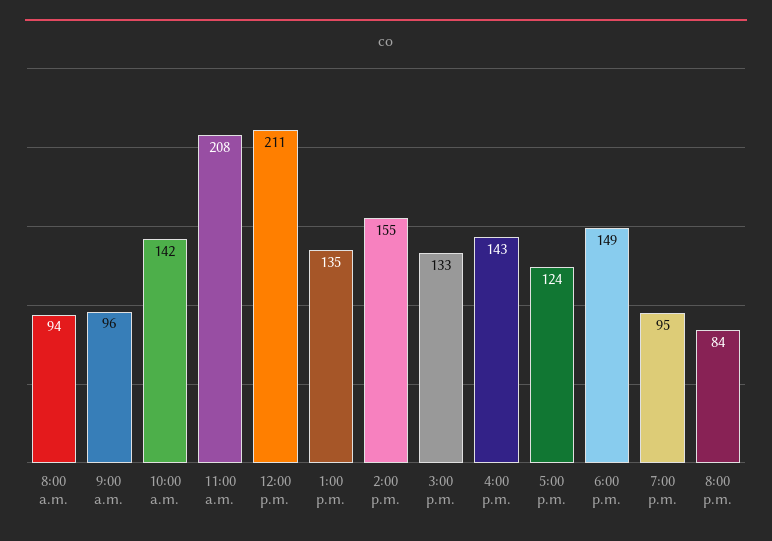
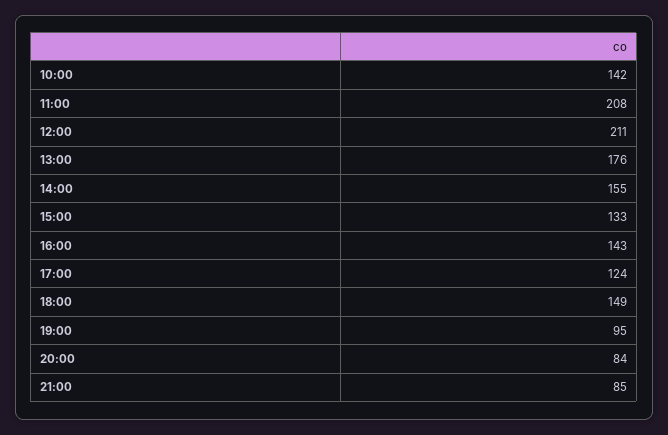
8:00 a.m.: 94 -> none
9:00 a.m.: 96 -> none
1:00 p.m.: 135 -> 176
21:00: none -> 85

